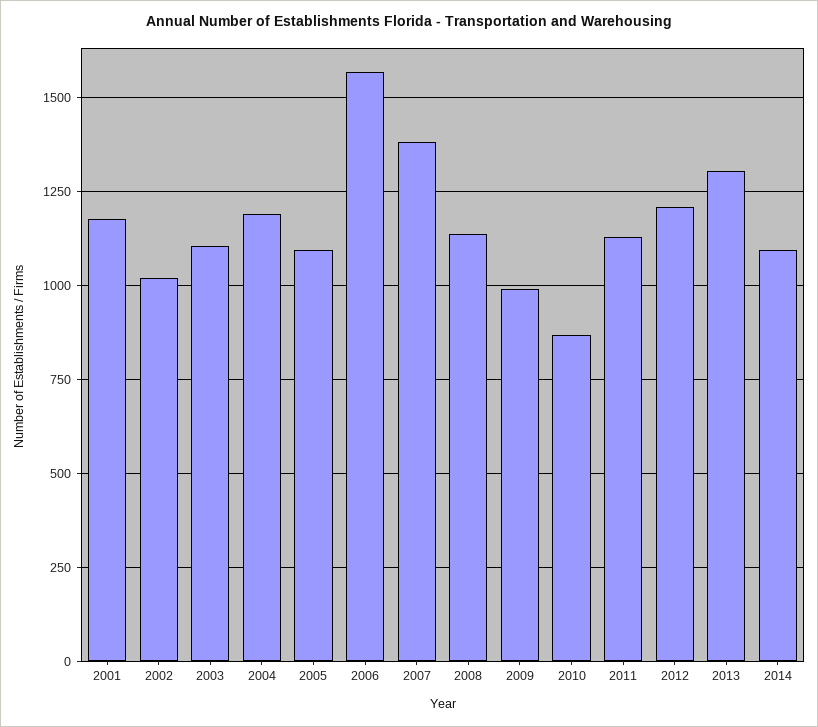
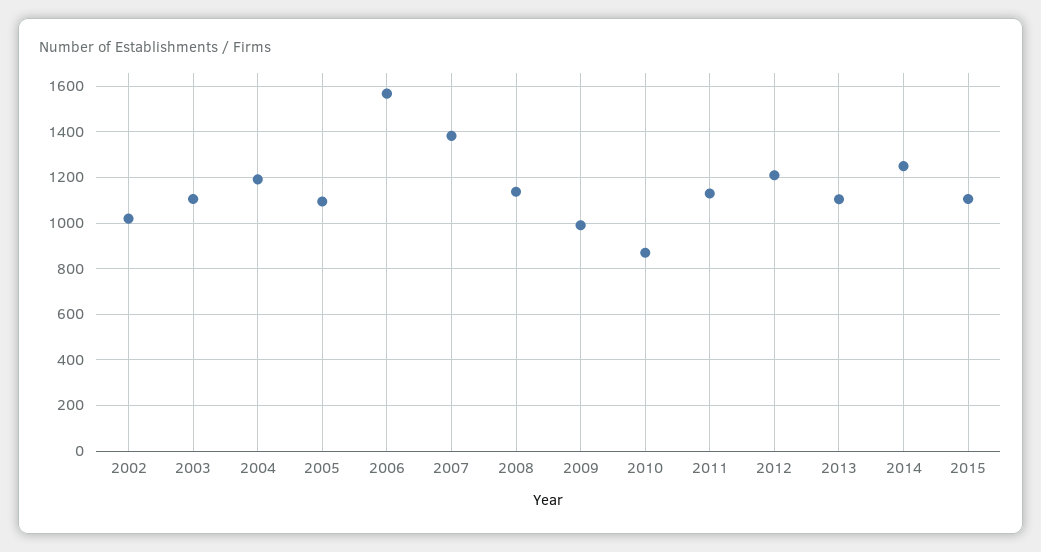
2001: 1175 -> none
2013: 1300 -> 1100
2014: 1100 -> 1250
2015: none -> 1100

